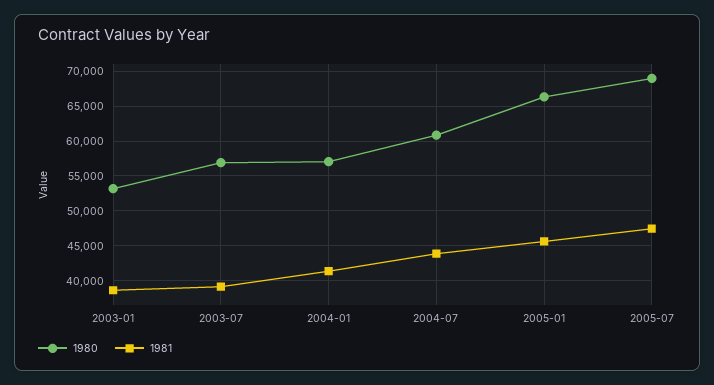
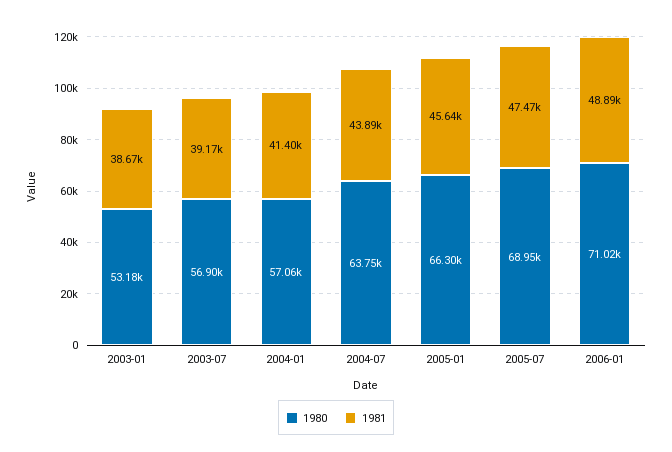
1980, 2004-07: 61000 -> 63750
1980, 2006-01: none -> 71020
1981, 2006-01: none -> 48890

